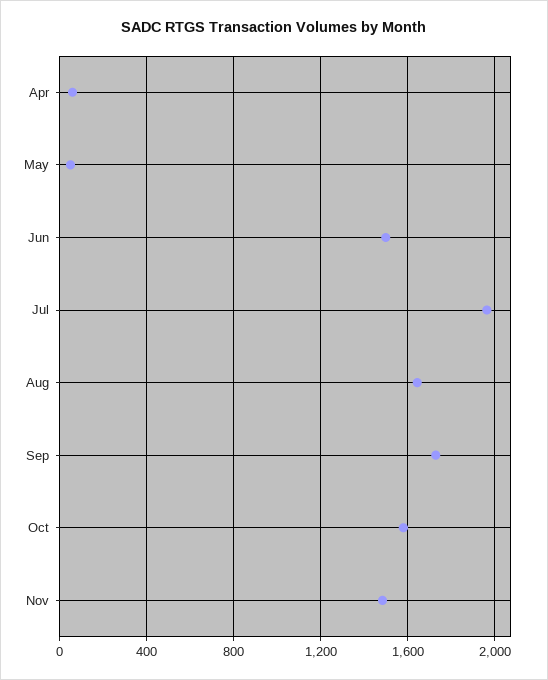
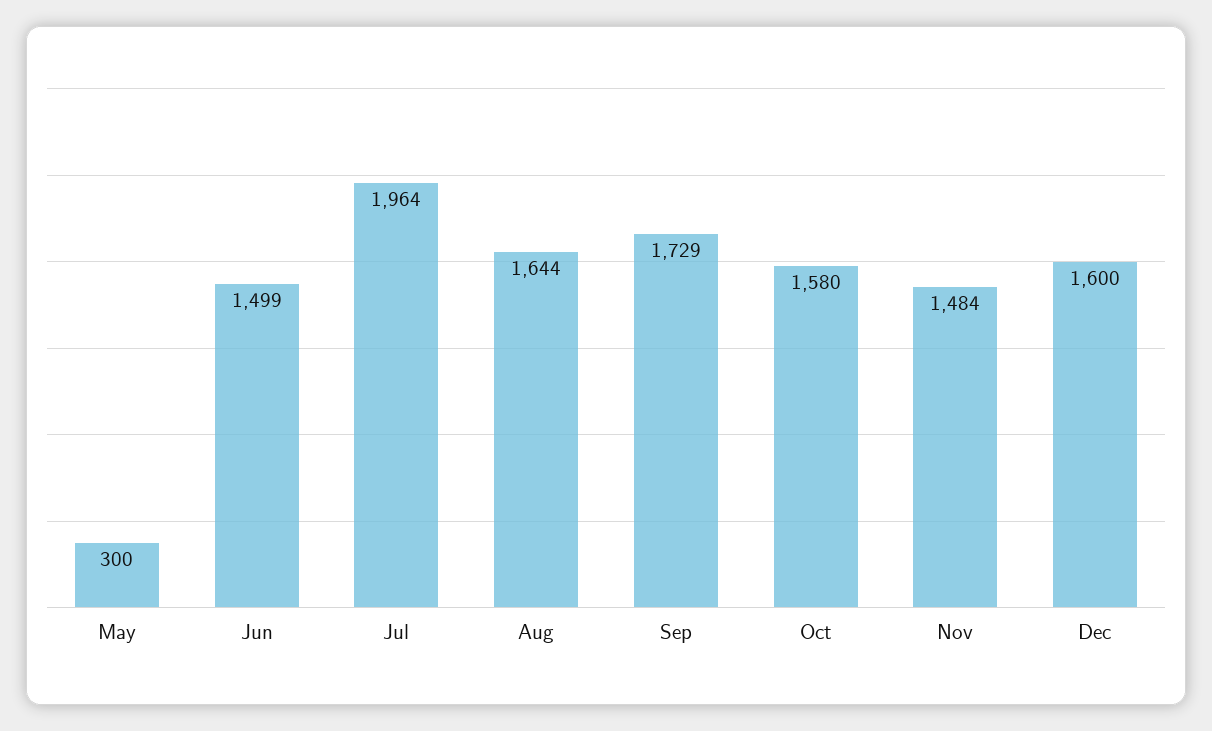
Apr: 50 -> none
May: 50 -> 300
Dec: none -> 1600

